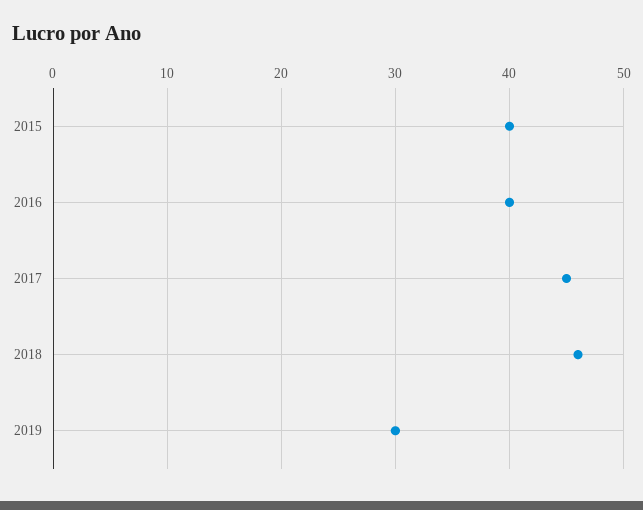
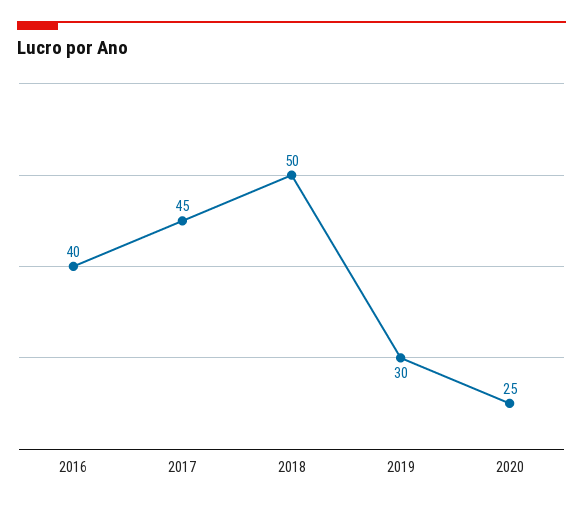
2015: 40 -> none
2018: 46 -> 50
2020: none -> 25

